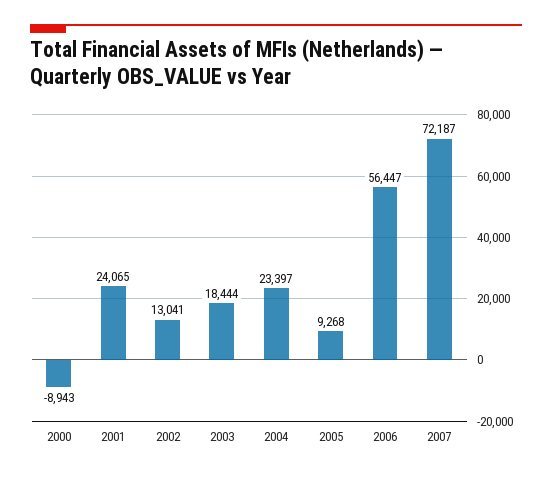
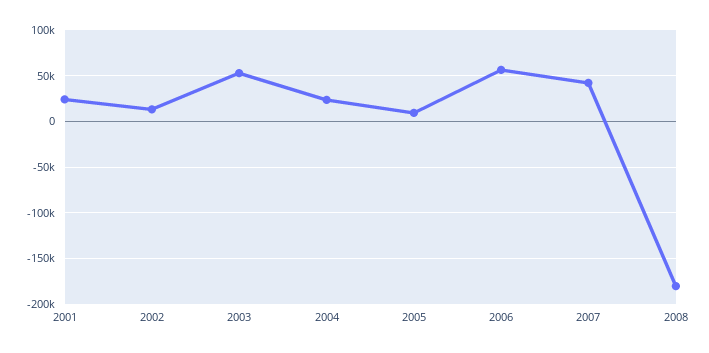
2000: -8943 -> none
2003: 18444 -> 50000
2007: 72187 -> 40000
2008: none -> -180000

